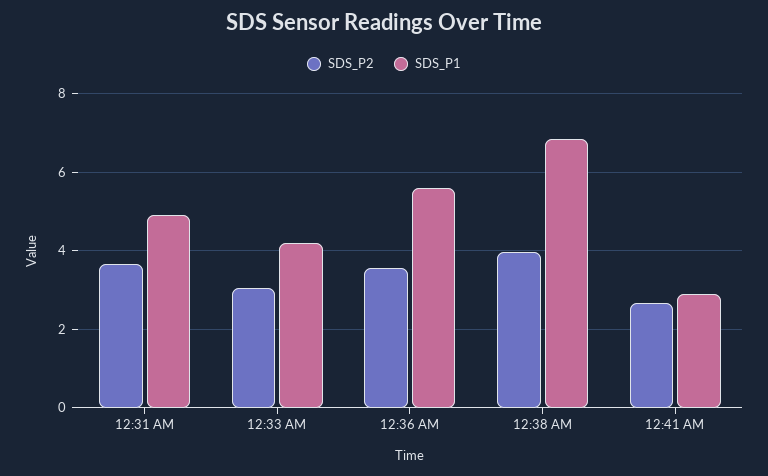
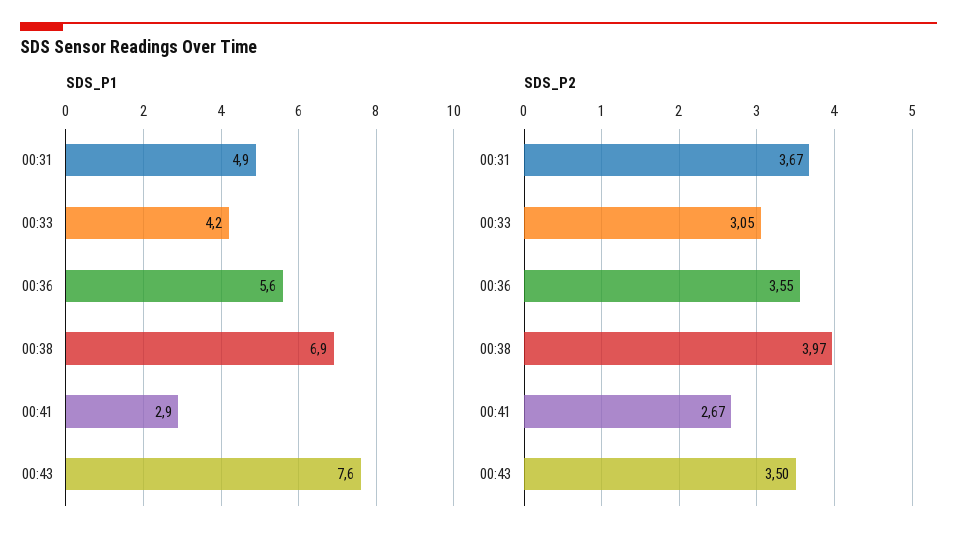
SDS_P1, 00:43: none -> 7.6
SDS_P2, 00:43: none -> 3.5

